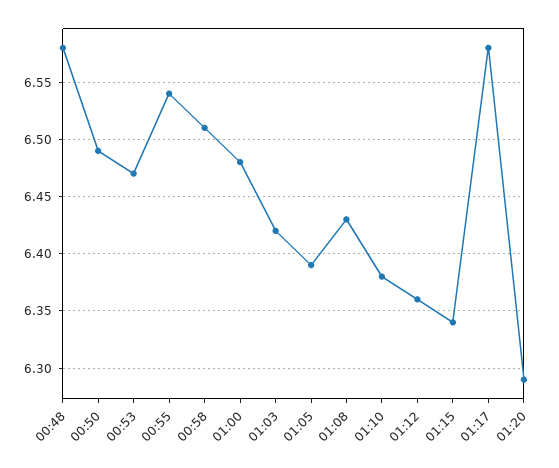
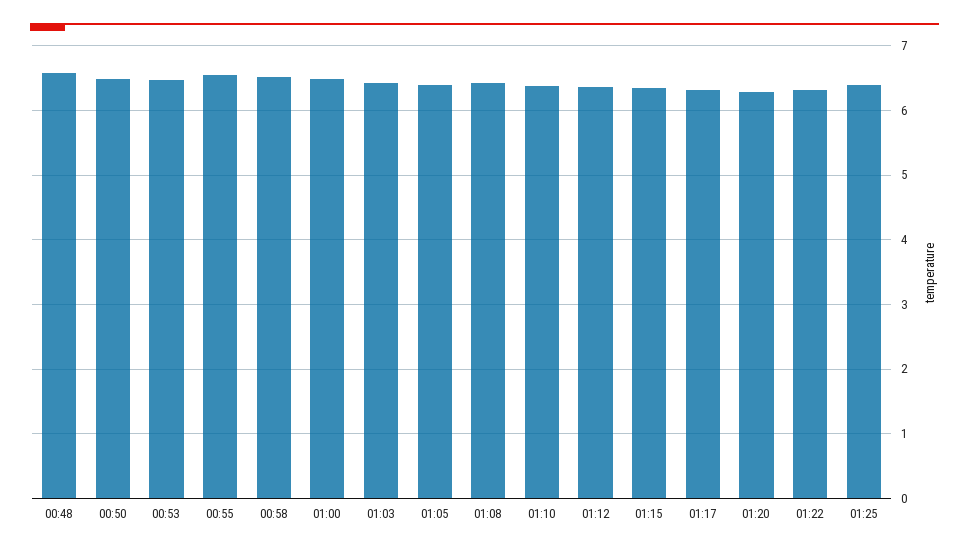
01:17: 6.58 -> 6.3
01:22: none -> 6.3
01:25: none -> 6.4

